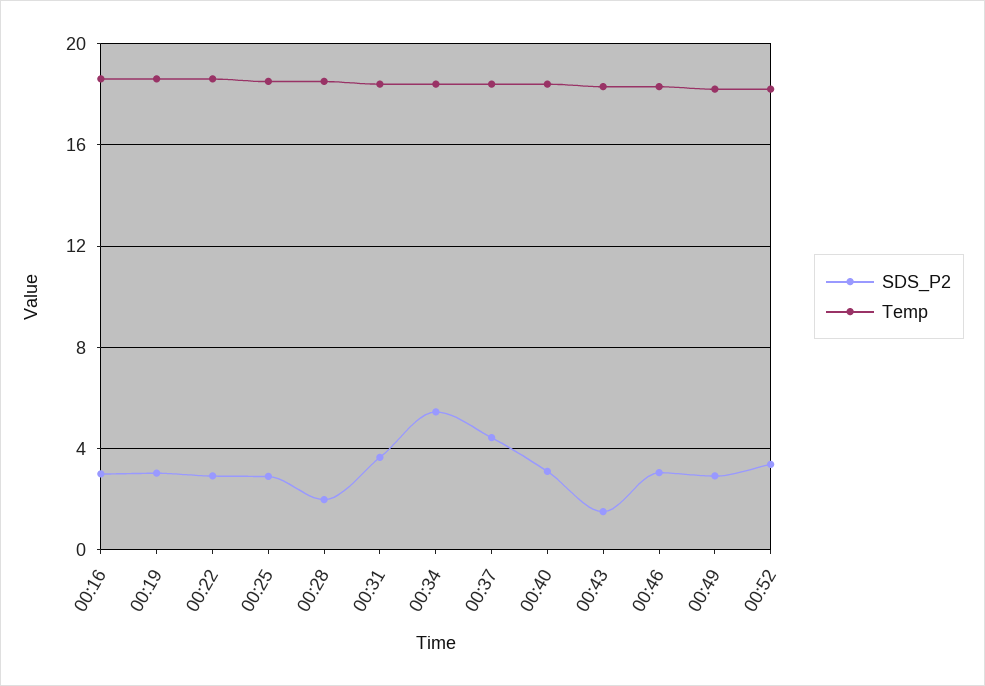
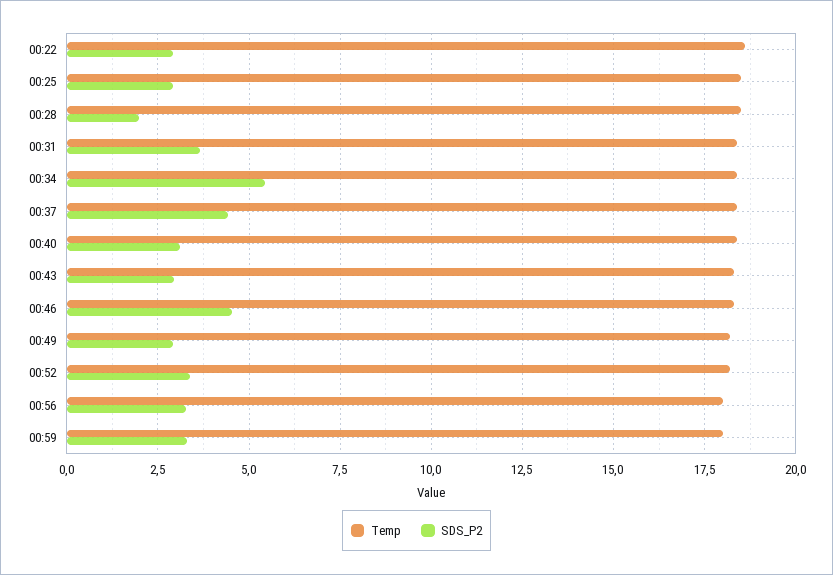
SDS_P2, 00:16: 3 -> none
Temp, 00:16: 18.5 -> none
SDS_P2, 00:19: 3 -> none
Temp, 00:19: 18.5 -> none
SDS_P2, 00:43: 1.5 -> 3
SDS_P2, 00:46: 3 -> 4.5
Temp, 00:56: none -> 18
SDS_P2, 00:56: none -> 3.25
Temp, 00:59: none -> 18
SDS_P2, 00:59: none -> 3.25

